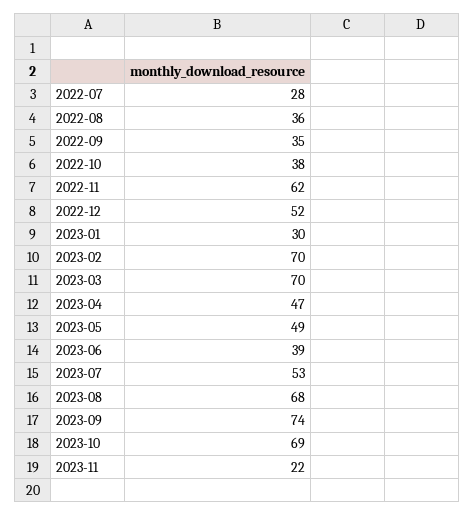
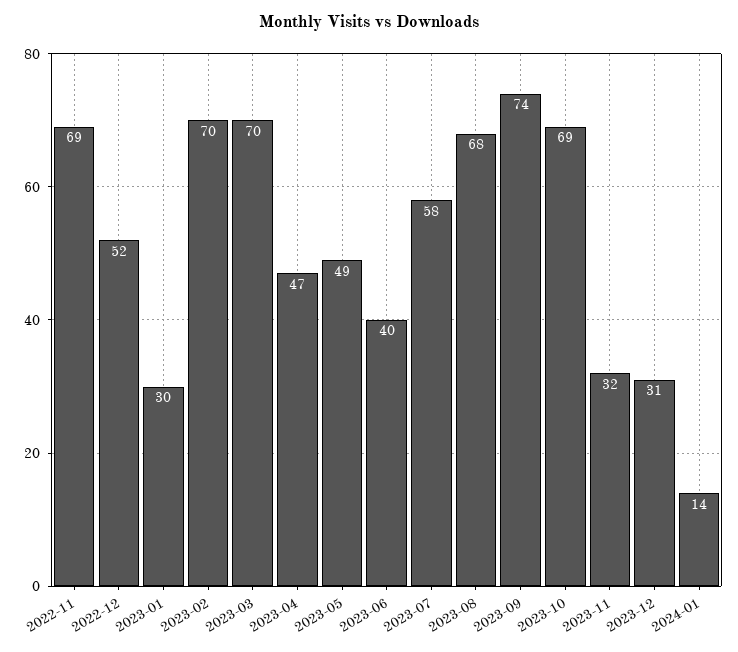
2022-07: 28 -> none
2022-08: 36 -> none
2022-09: 35 -> none
2022-10: 38 -> none
2022-11: 62 -> 69
2023-06: 39 -> 40
2023-07: 53 -> 58
2023-11: 22 -> 32
2023-12: none -> 31
2024-01: none -> 14

